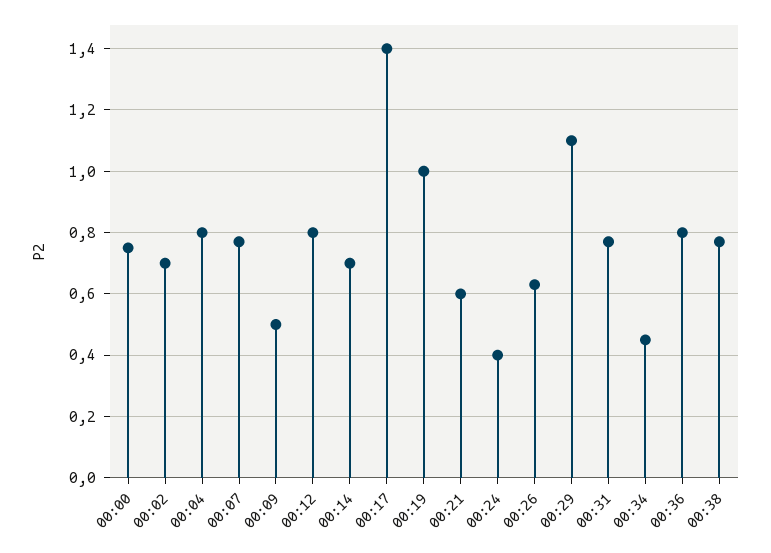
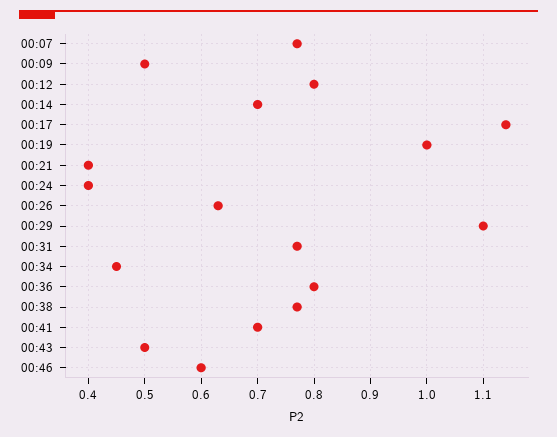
00:00: 0.75 -> none
00:02: 0.7 -> none
00:04: 0.8 -> none
00:17: 1.4 -> 1.15
00:21: 0.6 -> 0.4
00:41: none -> 0.7
00:43: none -> 0.5
00:46: none -> 0.6

